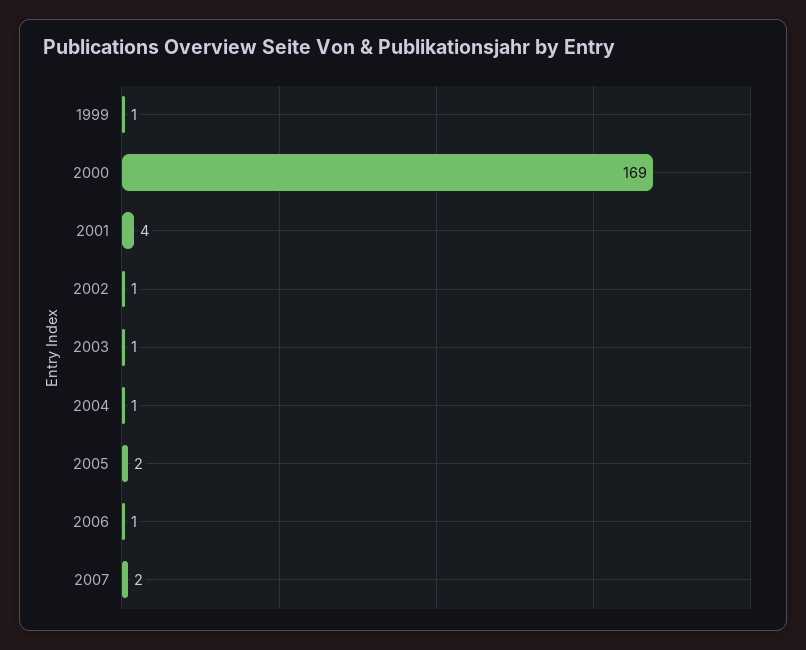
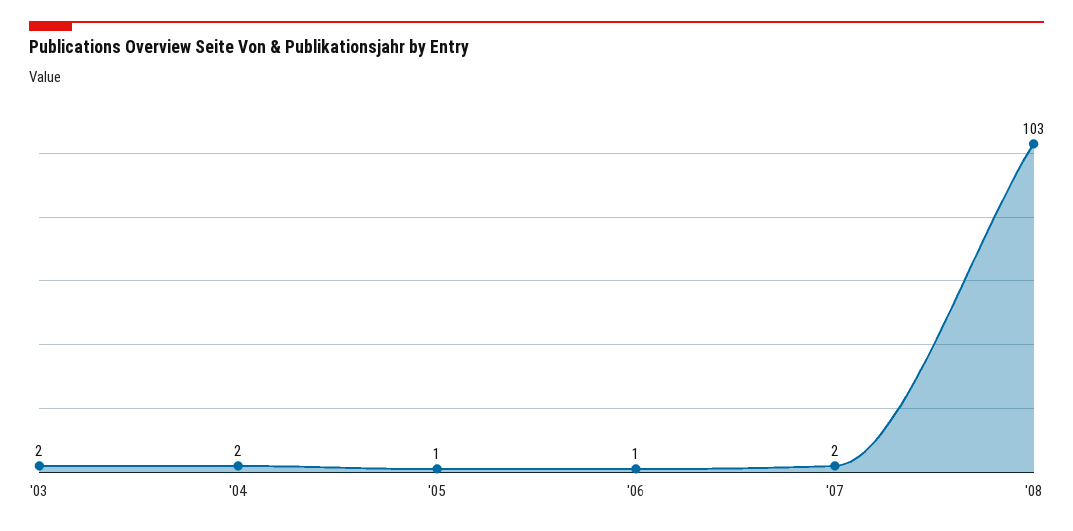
1999: 1 -> none
2000: 169 -> none
2001: 4 -> none
2002: 1 -> none
2003: 1 -> 2
2004: 1 -> 2
2005: 2 -> 1
'08: none -> 103

